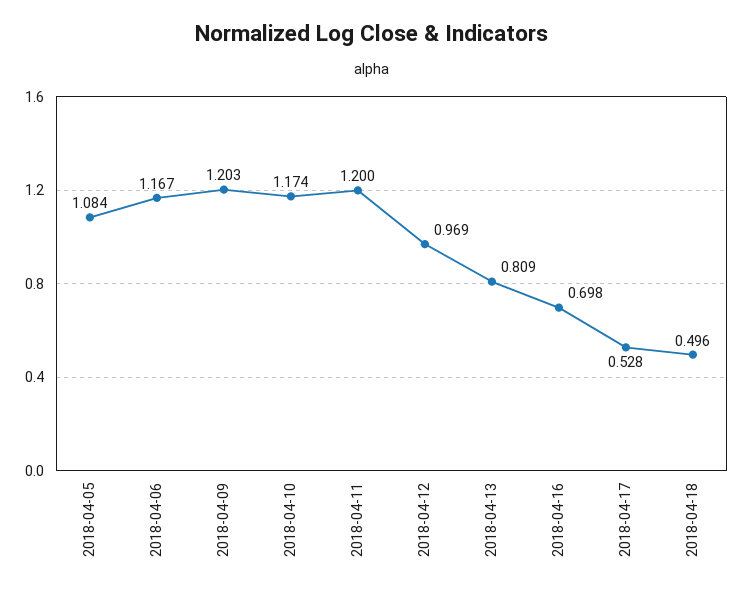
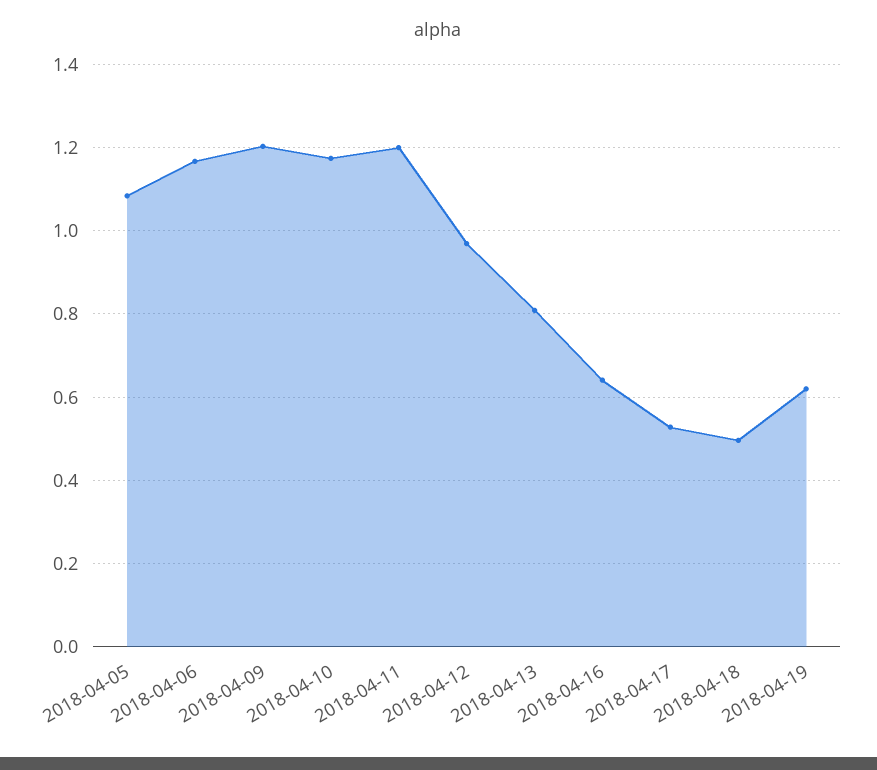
2018-04-16: 0.698 -> 0.64
2018-04-19: none -> 0.62

